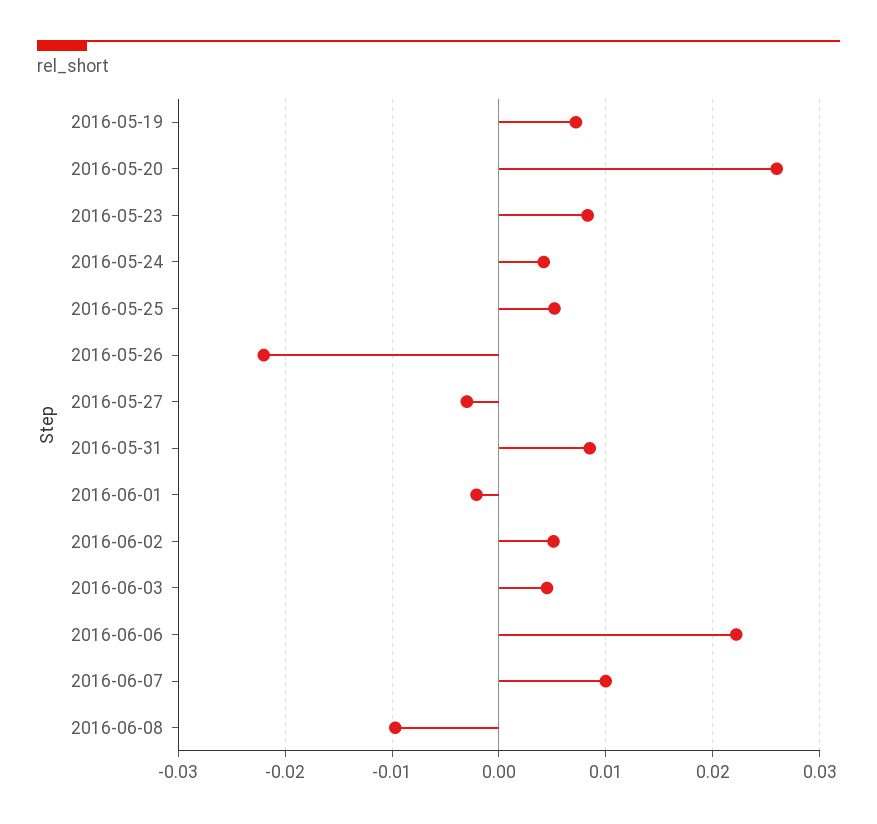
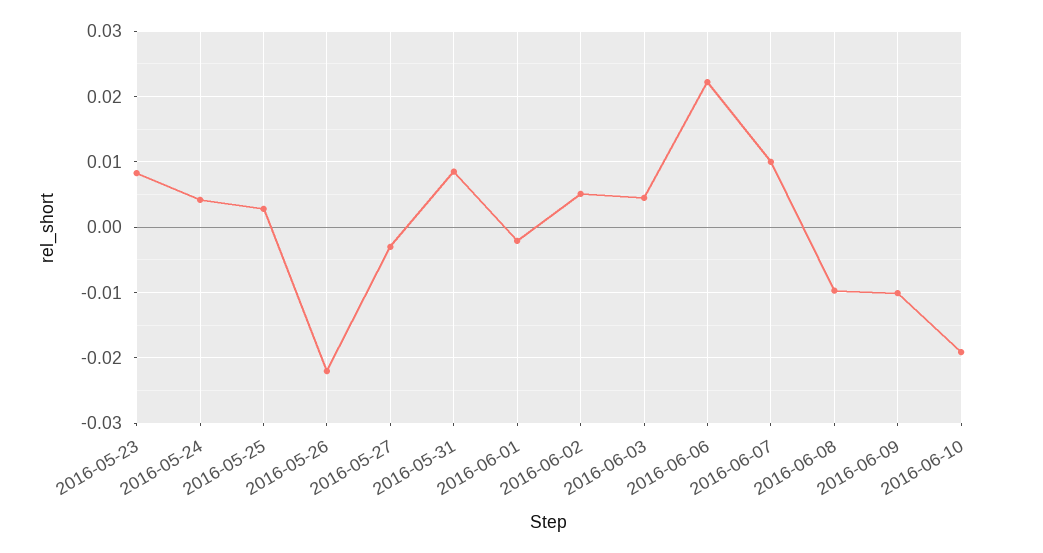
2016-05-19: 0.007 -> none
2016-05-20: 0.026 -> none
2016-05-25: 0.005 -> 0.003
2016-06-09: none -> -0.01
2016-06-10: none -> -0.019

